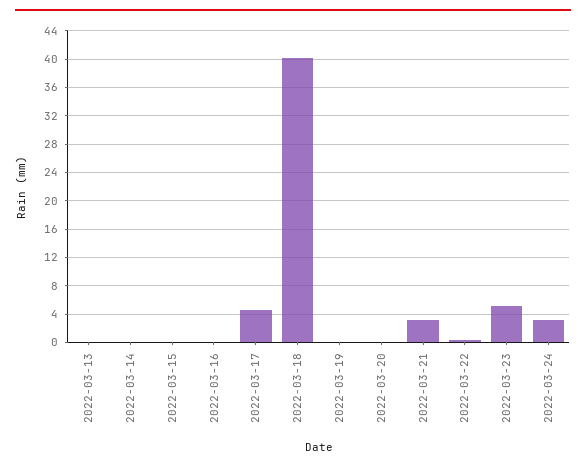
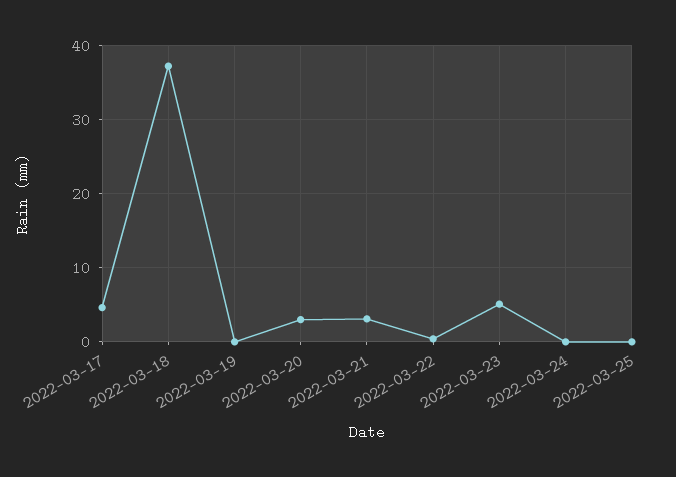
2022-03-13: 0 -> none
2022-03-14: 0 -> none
2022-03-15: 0 -> none
2022-03-16: 0 -> none
2022-03-18: 40 -> 37
2022-03-20: 0 -> 3
2022-03-24: 3 -> 0
2022-03-25: none -> 0

